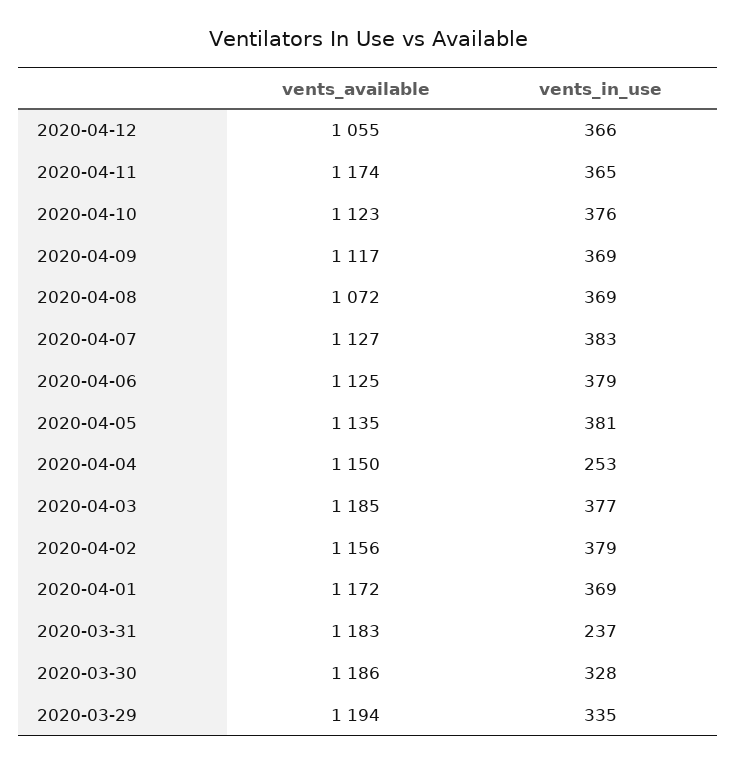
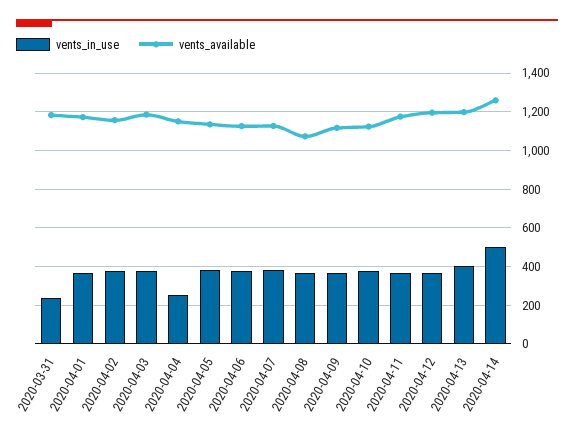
vents_available, 2020-04-12: 1055 -> 1200
vents_available, 2020-03-30: 1186 -> none
vents_in_use, 2020-03-30: 328 -> none
vents_available, 2020-03-29: 1194 -> none
vents_in_use, 2020-03-29: 335 -> none
vents_in_use, 2020-04-13: none -> 400
vents_available, 2020-04-13: none -> 1200
vents_in_use, 2020-04-14: none -> 500
vents_available, 2020-04-14: none -> 1250

